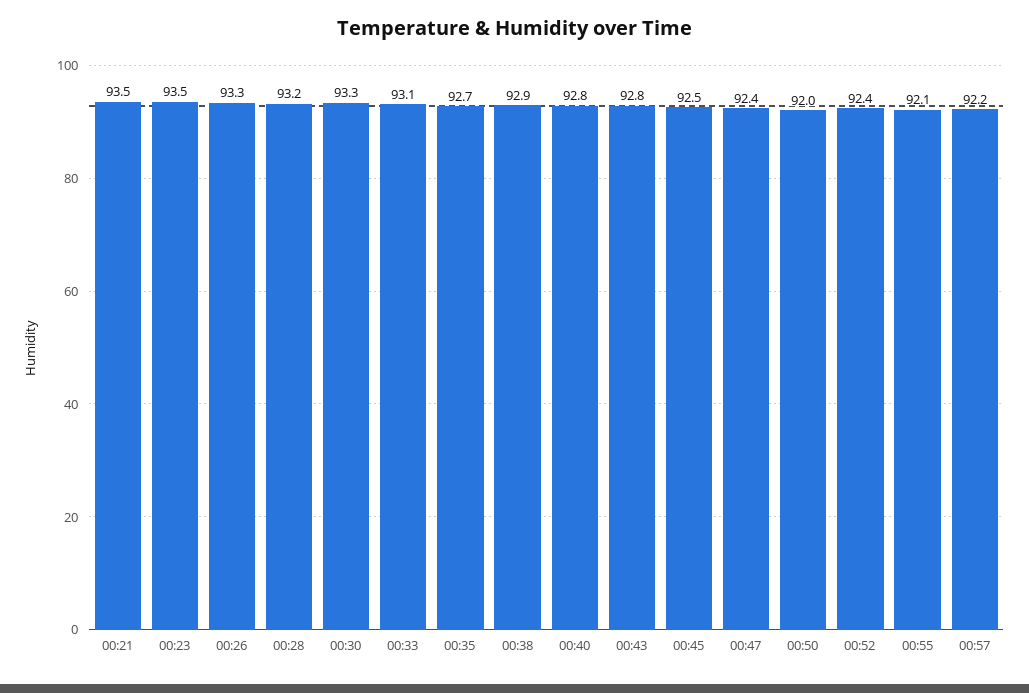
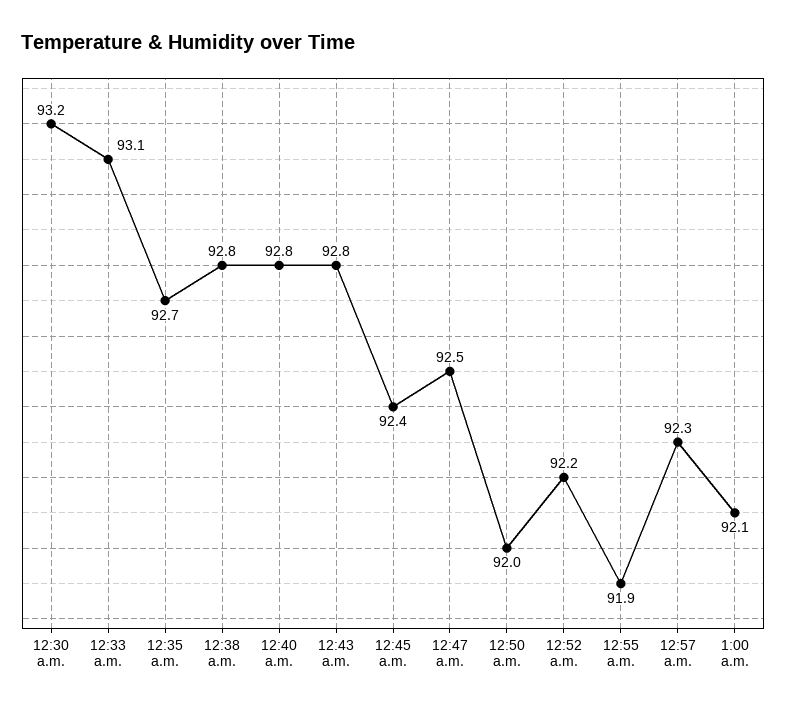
00:21: 93.5 -> none
00:23: 93.5 -> none
00:26: 93.3 -> none
00:28: 93.2 -> none
00:30: 93.3 -> 93.2
00:38: 92.9 -> 92.8
00:45: 92.5 -> 92.4
00:47: 92.4 -> 92.5
00:52: 92.4 -> 92.2
00:55: 92.1 -> 91.9
00:57: 92.2 -> 92.3
1:00 a.m.: none -> 92.1

